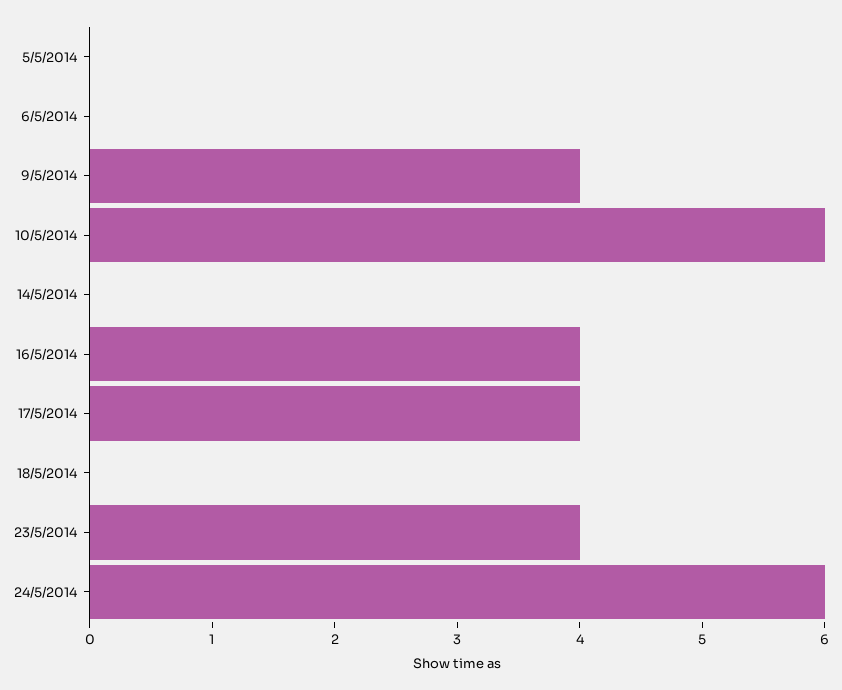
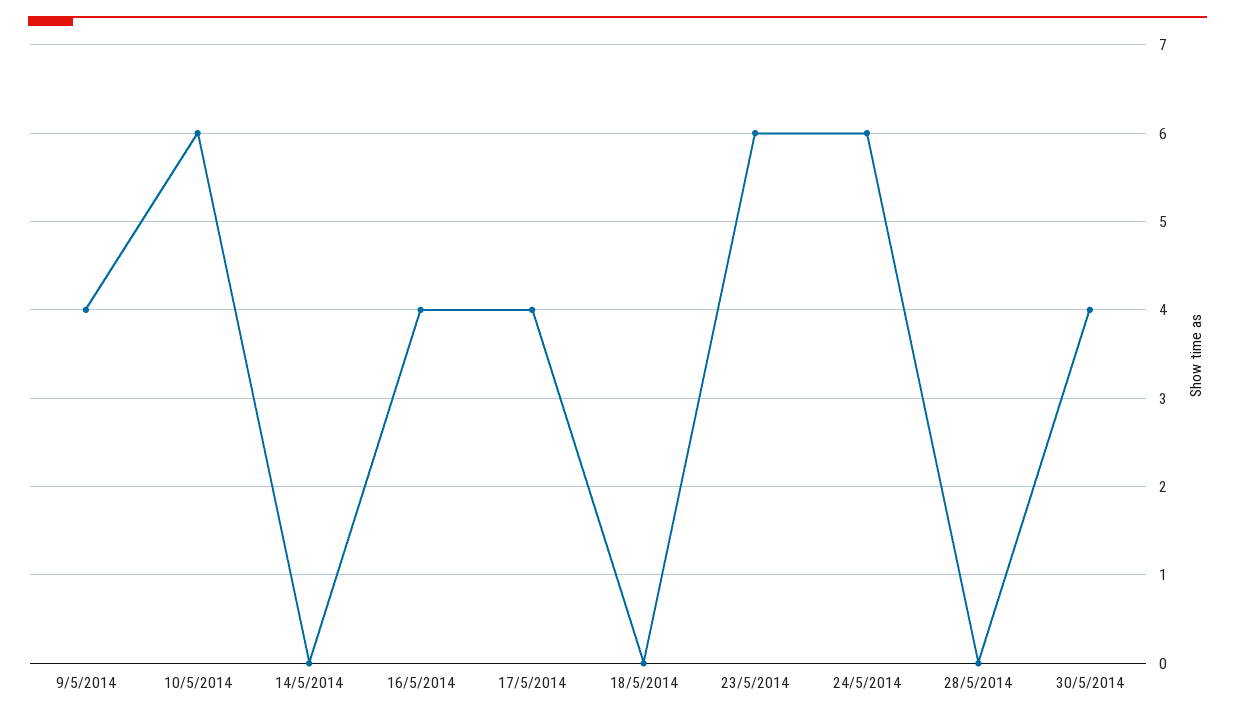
5/5/2014: 0 -> none
6/5/2014: 0 -> none
23/5/2014: 4 -> 6
28/5/2014: none -> 0
30/5/2014: none -> 4

